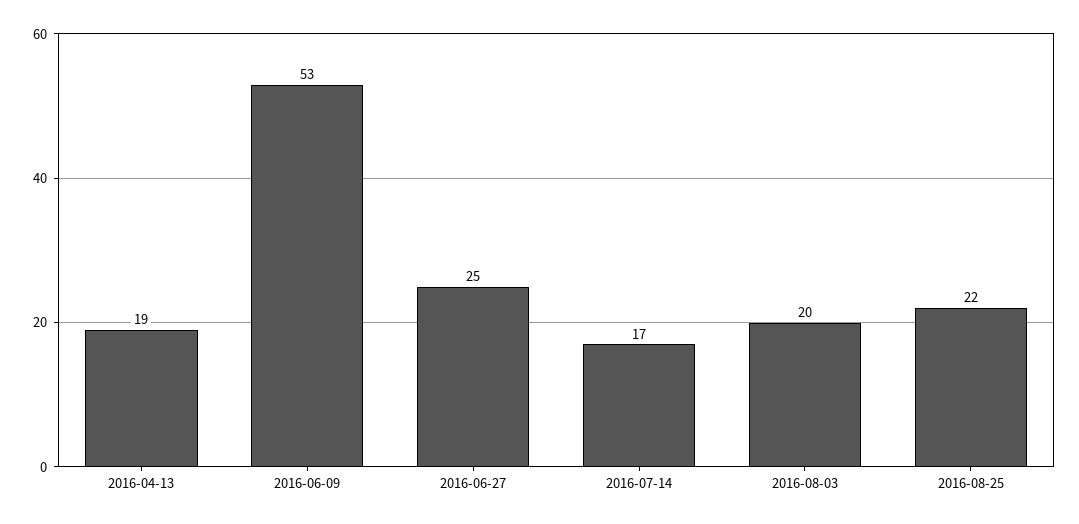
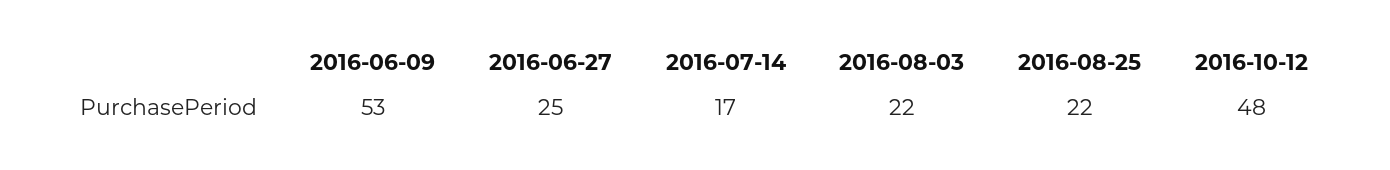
2016-04-13: 19 -> none
2016-08-03: 20 -> 22
2016-10-12: none -> 48

